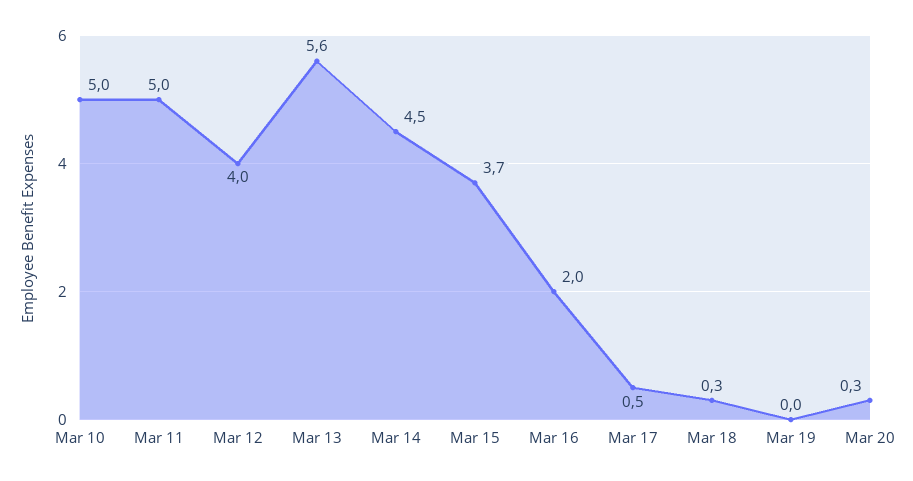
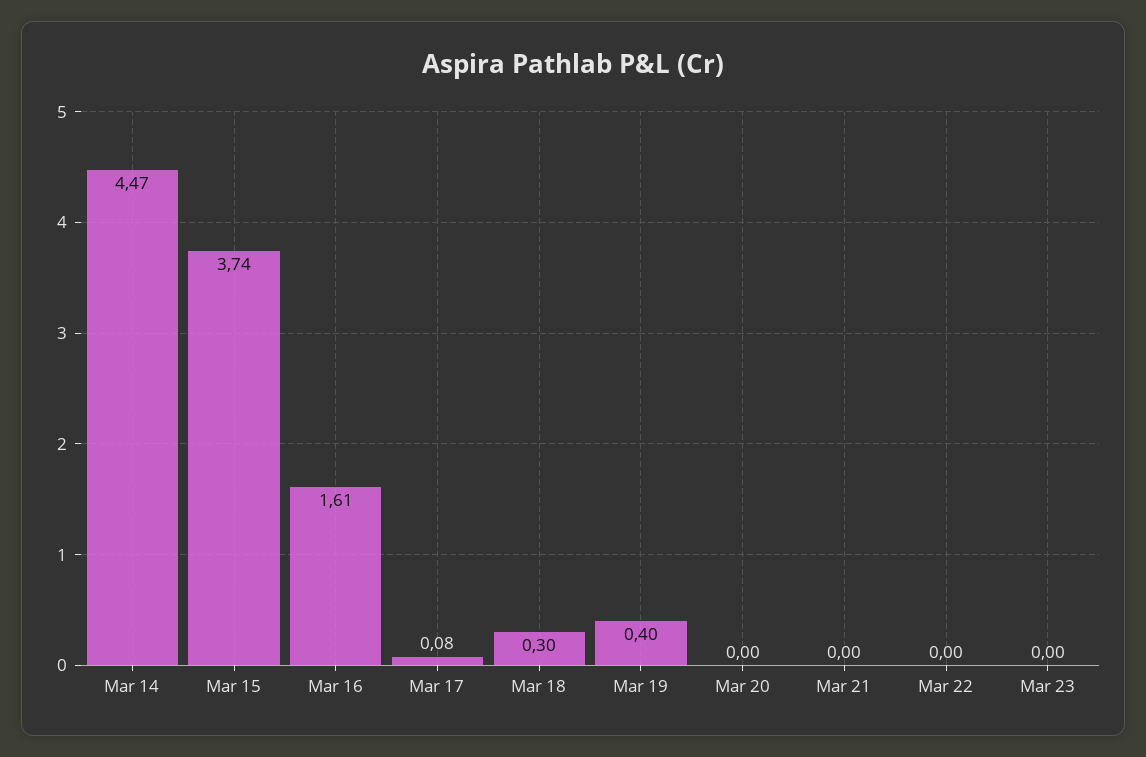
Mar 10: 5 -> none
Mar 11: 5 -> none
Mar 12: 4 -> none
Mar 13: 5.6 -> none
Mar 16: 2 -> 1.61
Mar 17: 0.5 -> 0.08
Mar 19: 0 -> 0.4
Mar 20: 0.3 -> 0
Mar 21: none -> 0
Mar 22: none -> 0
Mar 23: none -> 0

